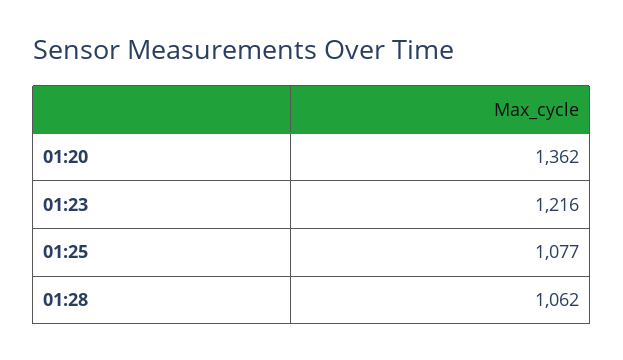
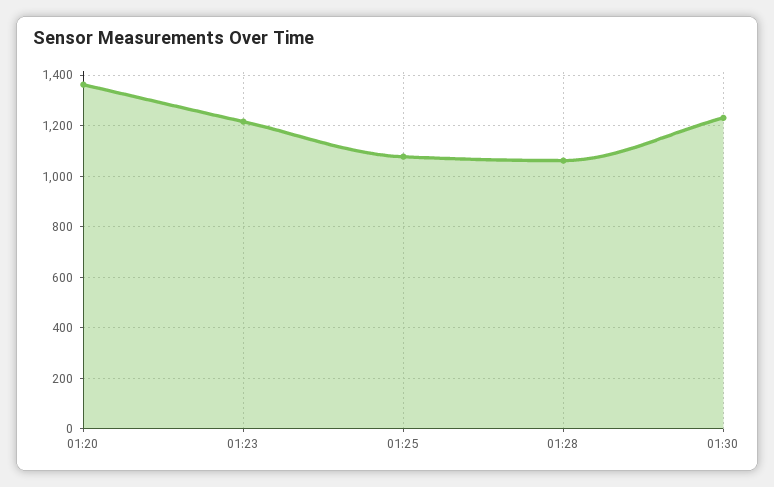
01:30: none -> 1225

